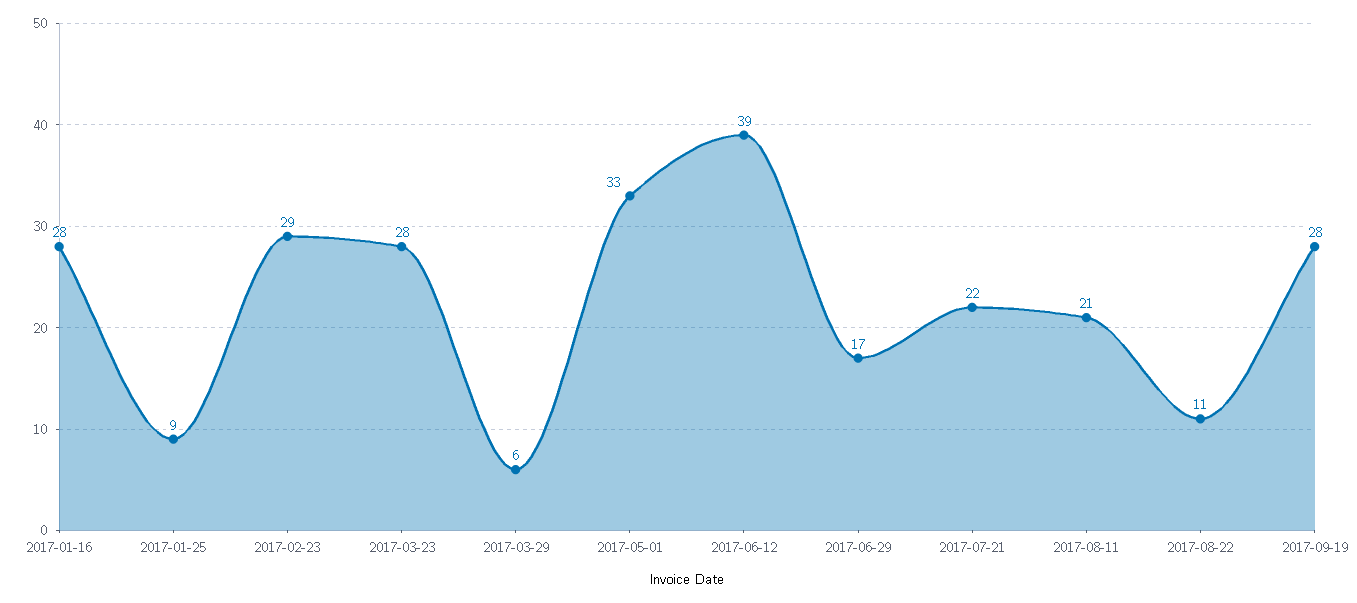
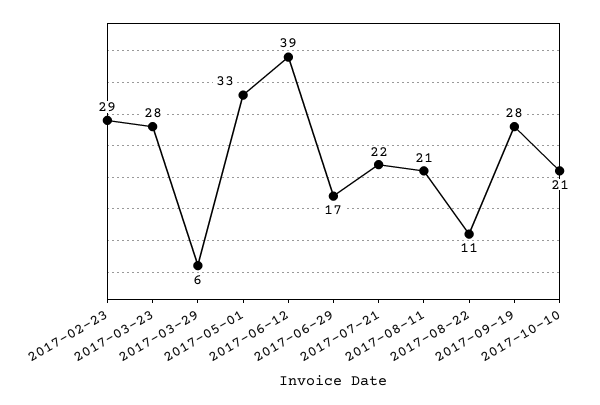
2017-01-16: 28 -> none
2017-01-25: 9 -> none
2017-10-10: none -> 21

